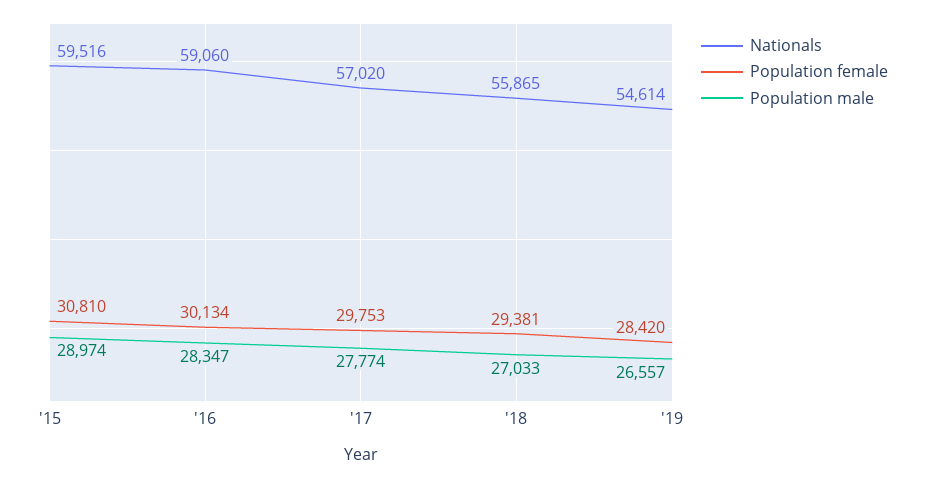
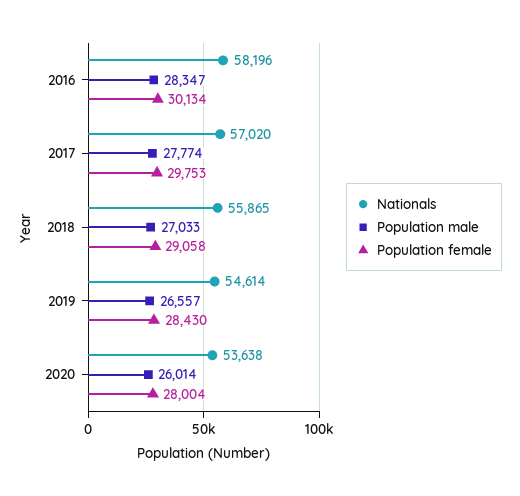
Nationals, '15: 59516 -> none
Population female, '15: 30810 -> none
Population male, '15: 28974 -> none
Nationals, '16: 59060 -> 58196
Population female, '18: 29381 -> 29058
Population female, '19: 28420 -> 28430
Nationals, 2020: none -> 53638
Population male, 2020: none -> 26014
Population female, 2020: none -> 28004

